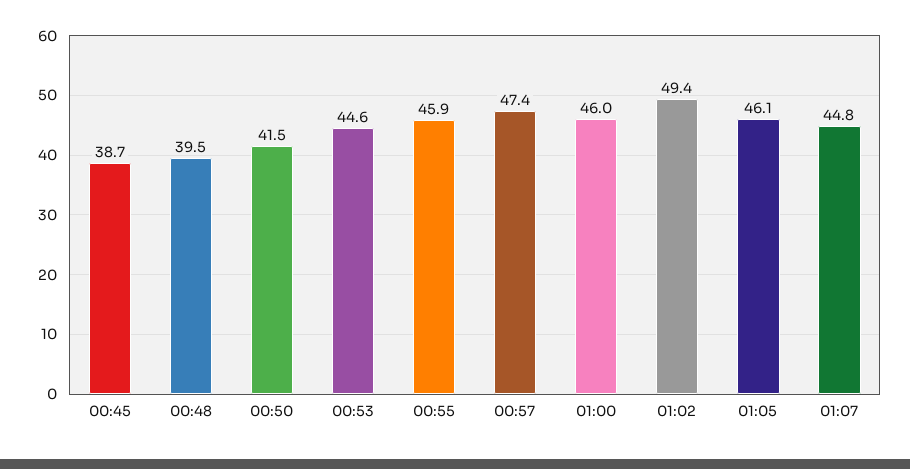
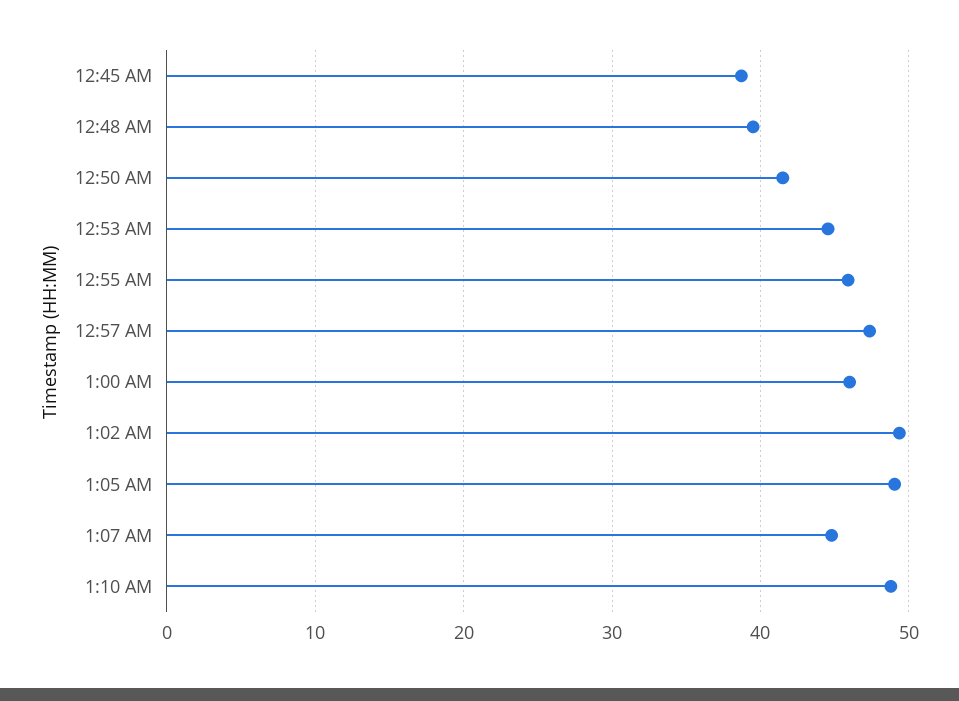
01:05: 46.1 -> 49
1:10 AM: none -> 49

